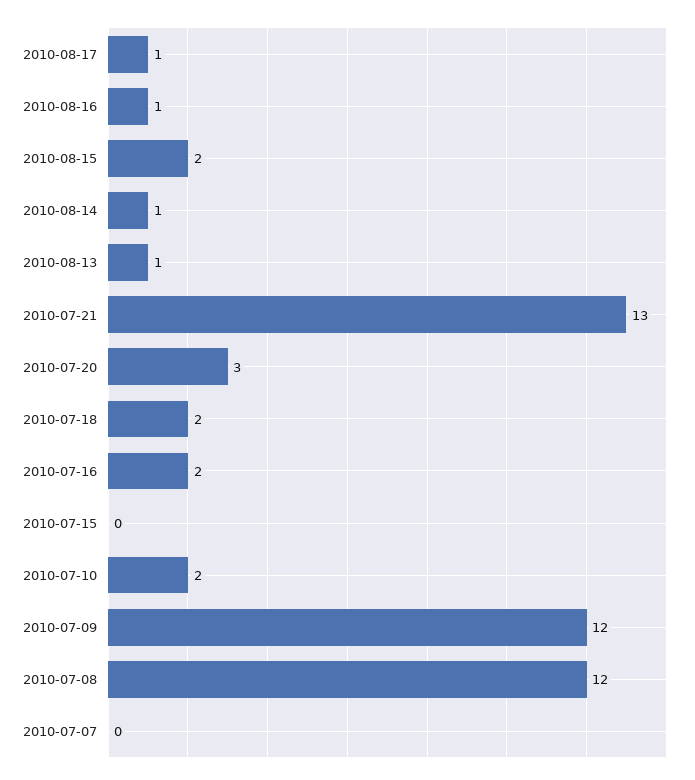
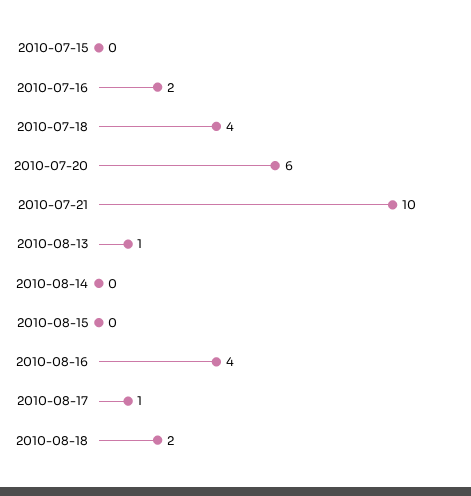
2010-08-16: 1 -> 4
2010-08-15: 2 -> 0
2010-08-14: 1 -> 0
2010-07-21: 13 -> 10
2010-07-20: 3 -> 6
2010-07-18: 2 -> 4
2010-07-10: 2 -> none
2010-07-09: 12 -> none
2010-07-08: 12 -> none
2010-07-07: 0 -> none
2010-08-18: none -> 2

